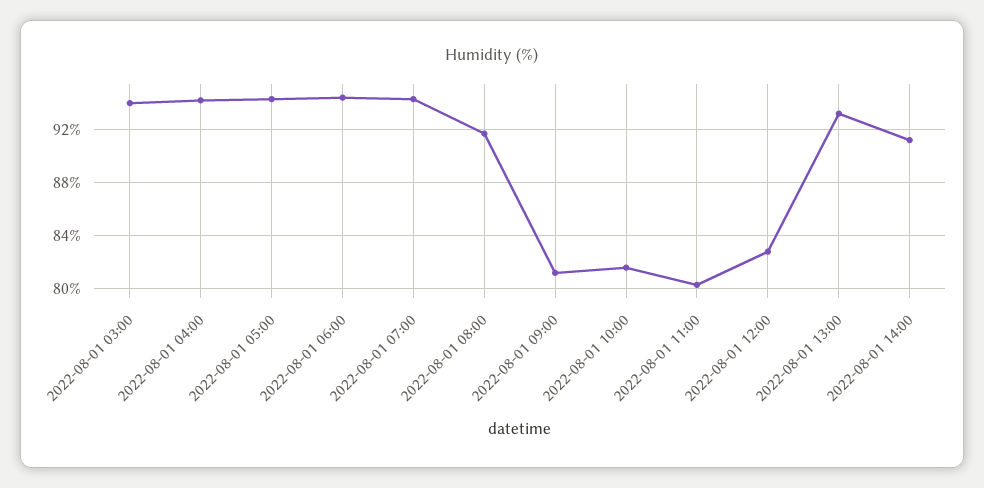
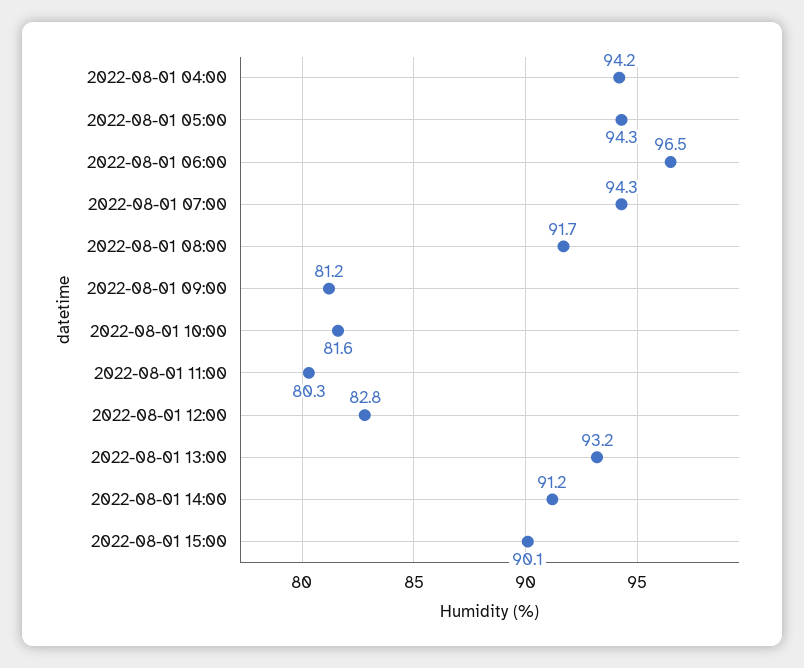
2022-08-01 03:00: 94 -> none
2022-08-01 06:00: 94.5 -> 96.5
2022-08-01 15:00: none -> 90.1

